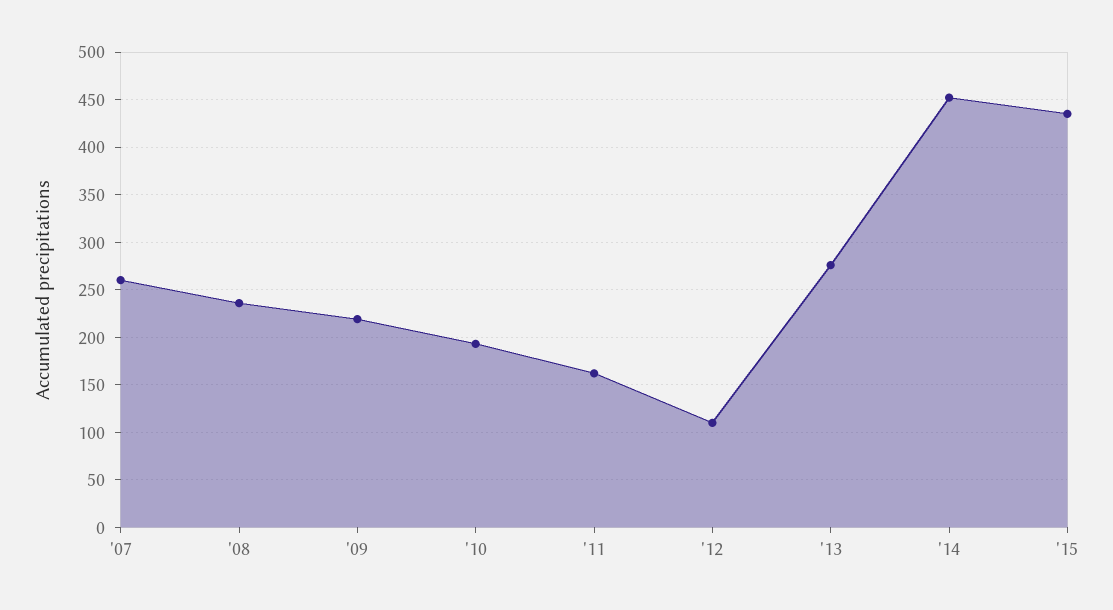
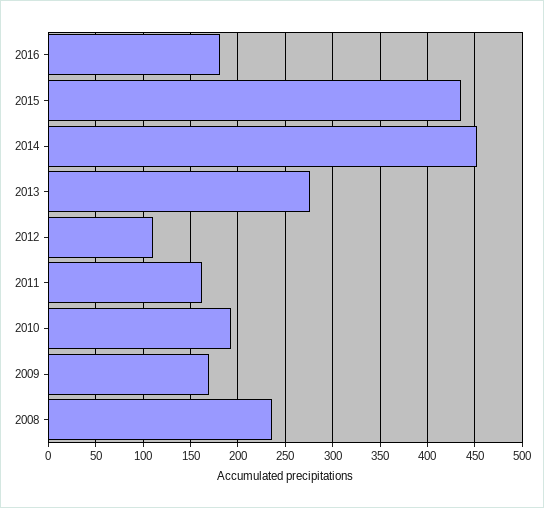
'07: 260 -> none
'09: 220 -> 170
2016: none -> 180

